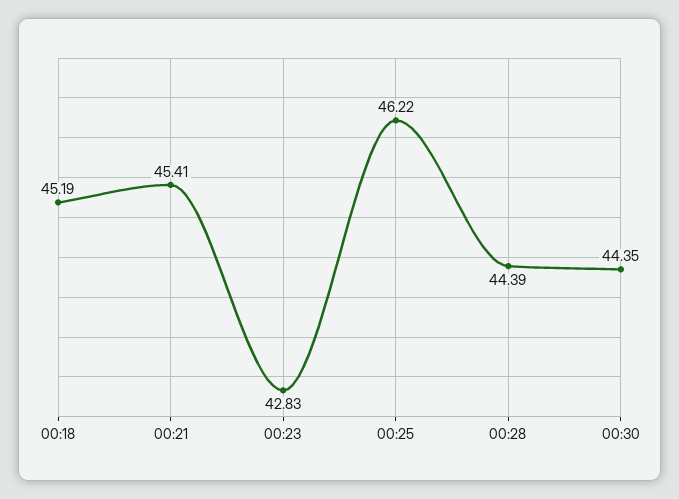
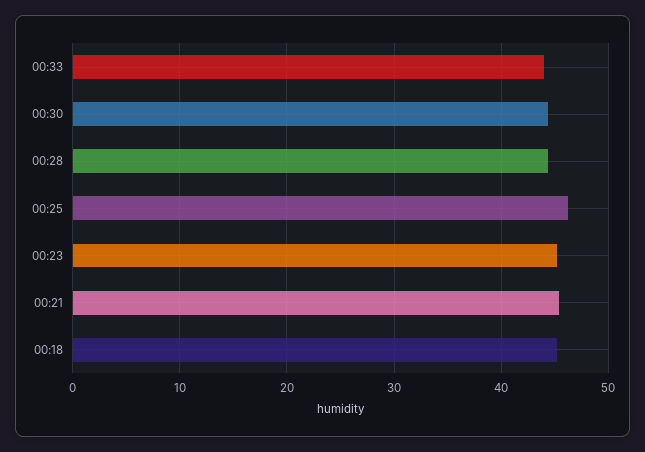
00:23: 42.83 -> 45
00:33: none -> 44

